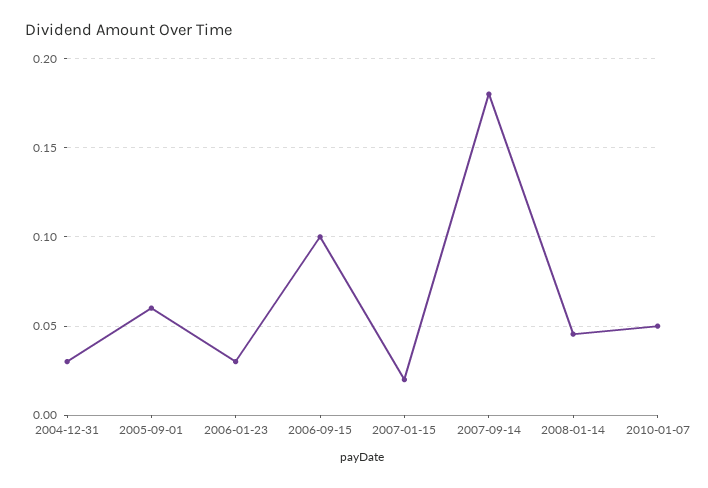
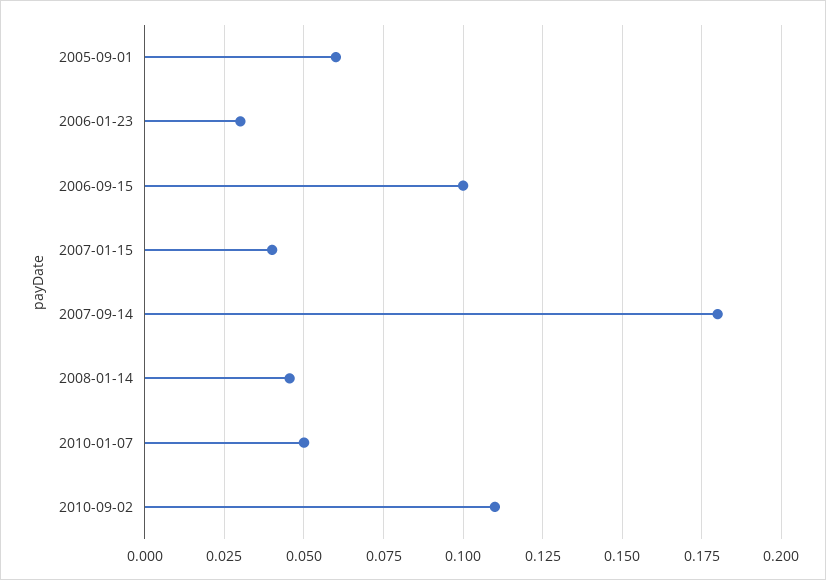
2004-12-31: 0.03 -> none
2007-01-15: 0.02 -> 0.04
2010-09-02: none -> 0.11

